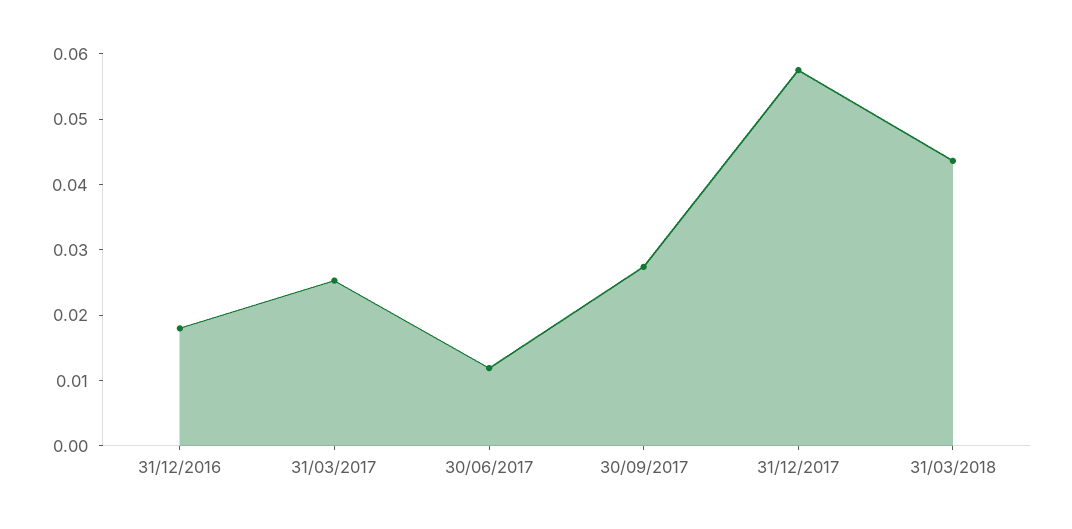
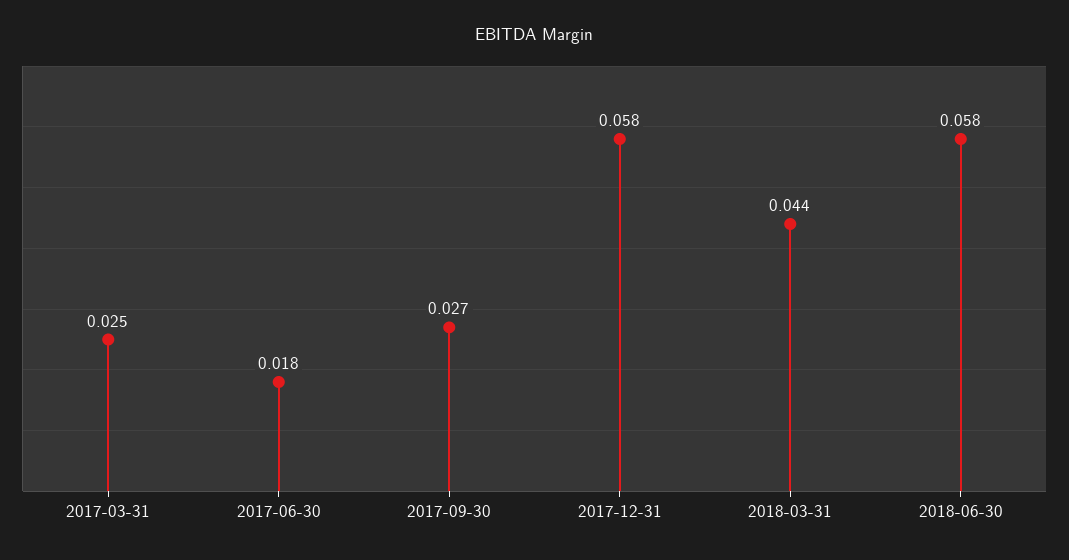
31/12/2016: 0.018 -> none
30/06/2017: 0.012 -> 0.018
2018-06-30: none -> 0.058

